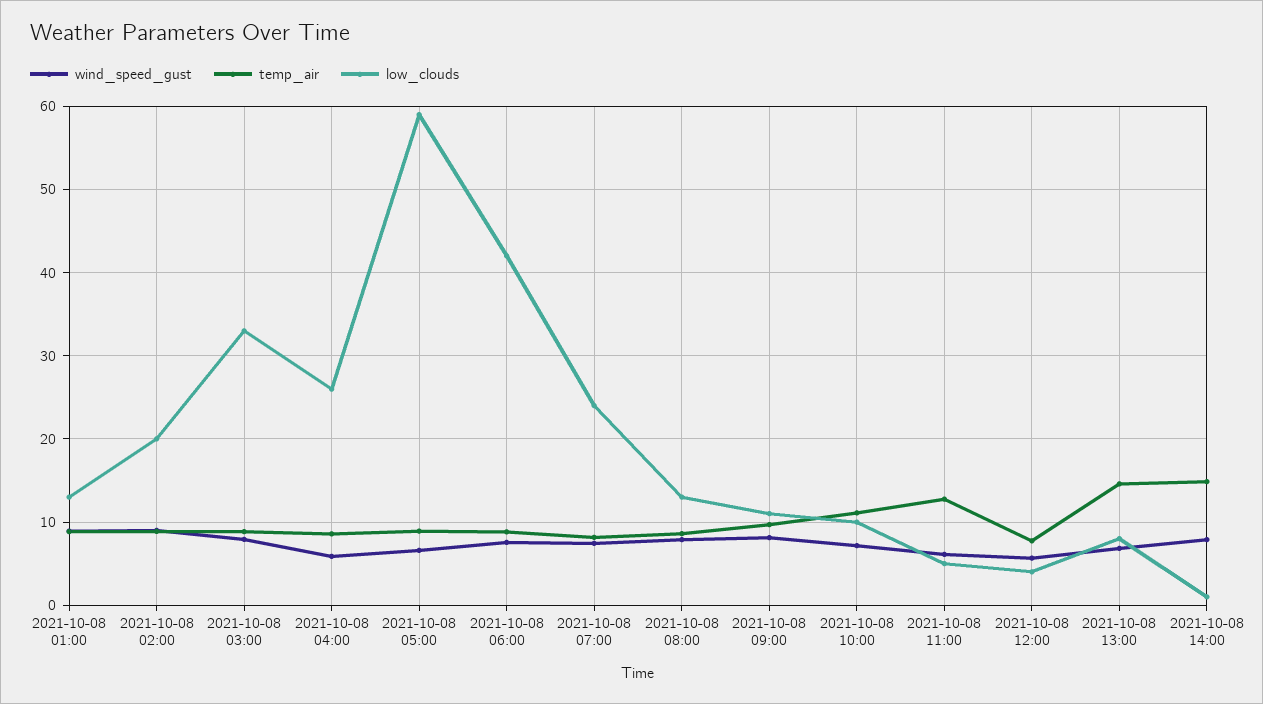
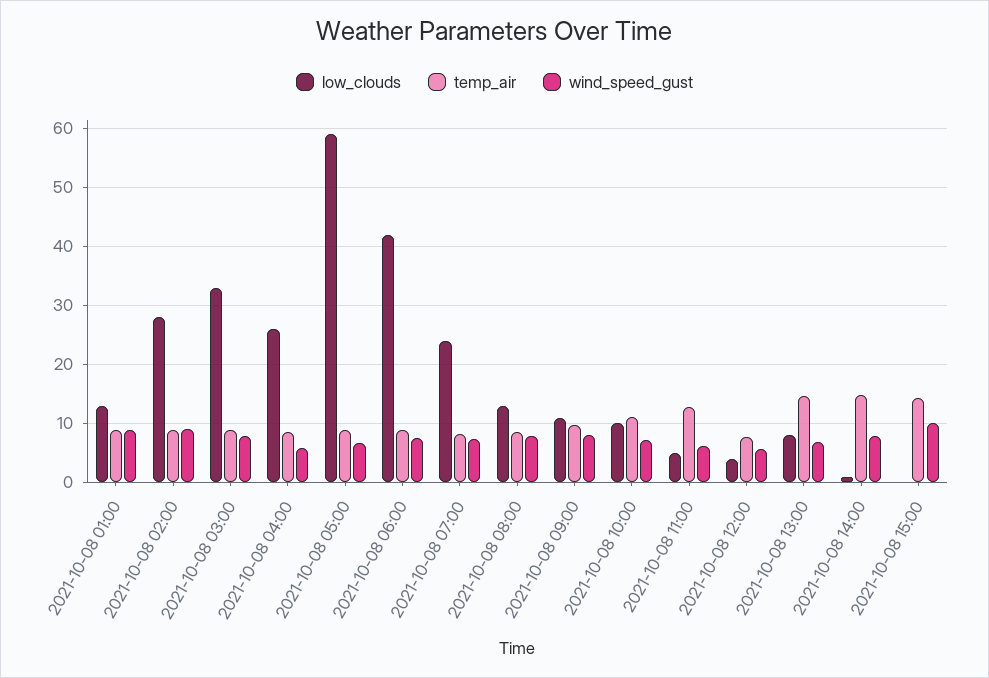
low_clouds, 2021-10-08 02:00: 20 -> 28
low_clouds, 2021-10-08 15:00: none -> 0
temp_air, 2021-10-08 15:00: none -> 14
wind_speed_gust, 2021-10-08 15:00: none -> 10

